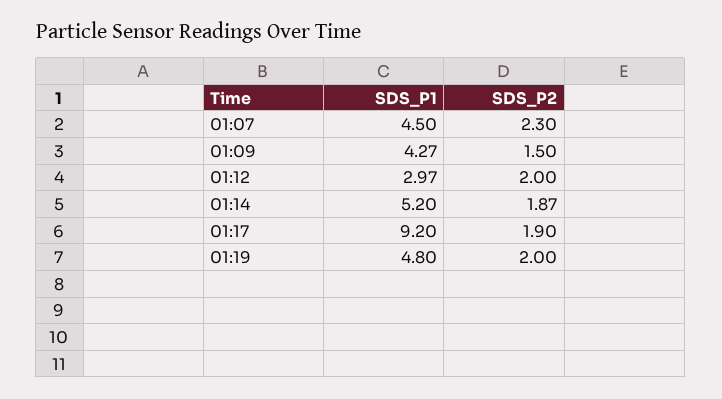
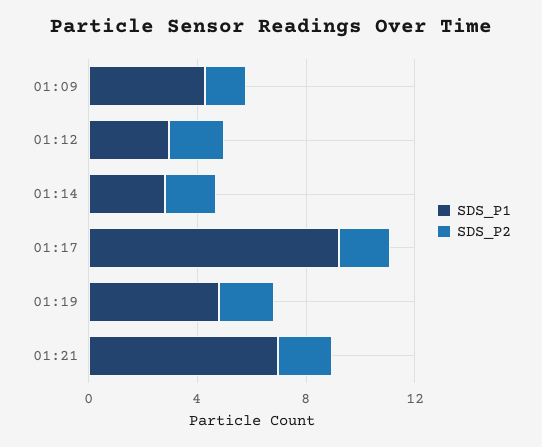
SDS_P1, 01:07: 4.5 -> none
SDS_P2, 01:07: 2.3 -> none
SDS_P1, 01:14: 5.2 -> 3
SDS_P1, 01:21: none -> 7
SDS_P2, 01:21: none -> 2

